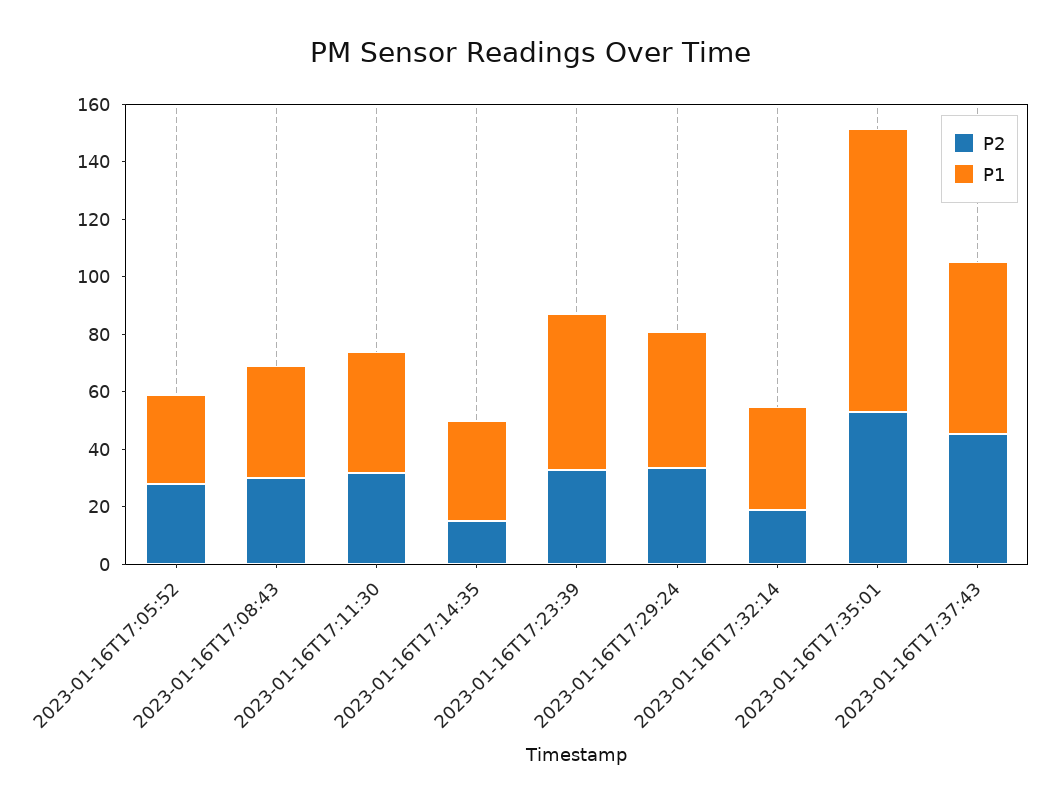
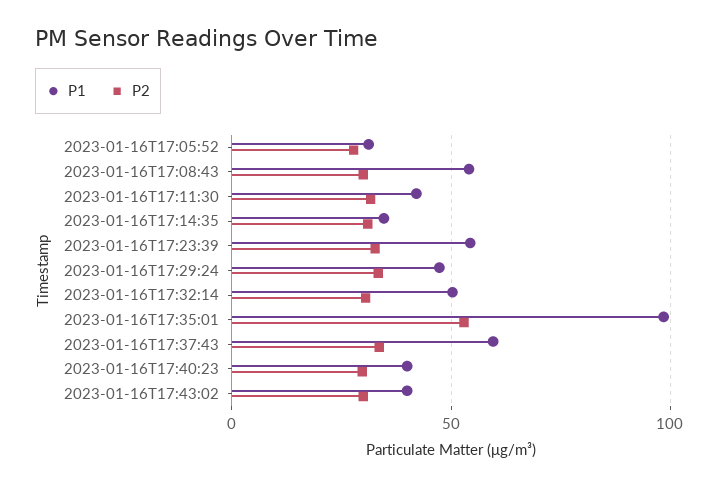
P1, 2023-01-16T17:08:43: 40 -> 55
P2, 2023-01-16T17:14:35: 15 -> 30
P2, 2023-01-16T17:32:14: 20 -> 30
P1, 2023-01-16T17:32:14: 35 -> 50
P2, 2023-01-16T17:37:43: 45 -> 35
P1, 2023-01-16T17:40:23: none -> 40
P2, 2023-01-16T17:40:23: none -> 30
P1, 2023-01-16T17:43:02: none -> 40
P2, 2023-01-16T17:43:02: none -> 30

